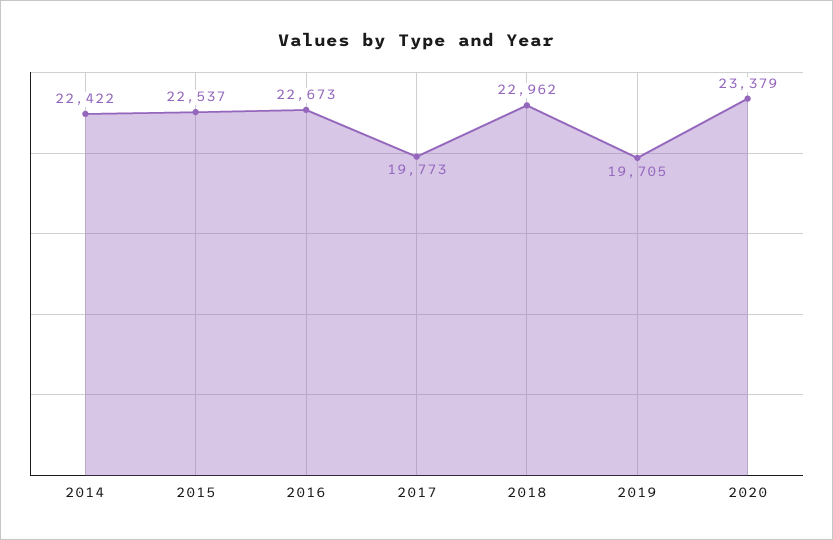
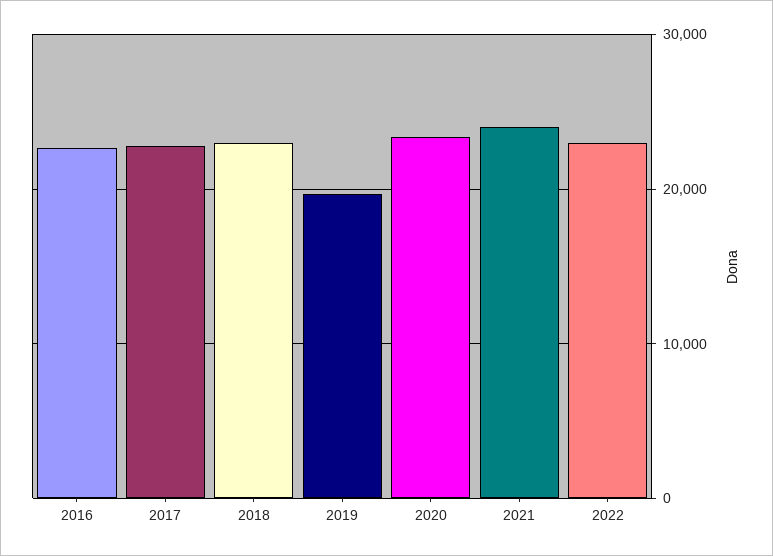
2014: 22422 -> none
2015: 22537 -> none
2017: 19773 -> 23000
2021: none -> 24000
2022: none -> 23000

